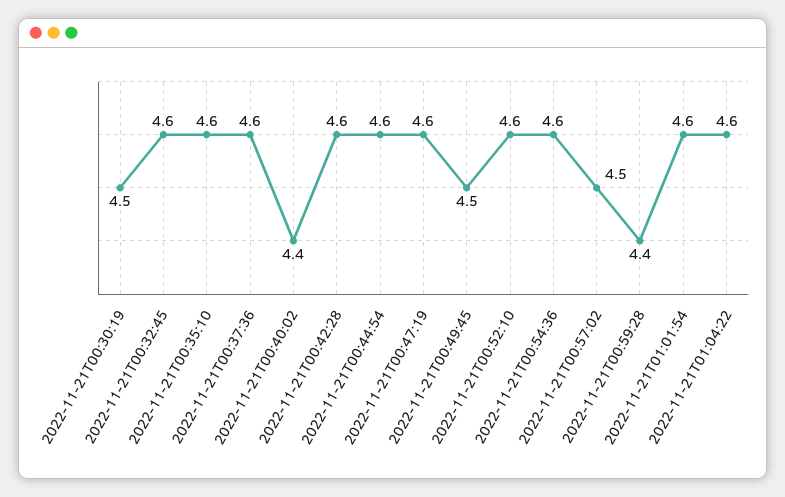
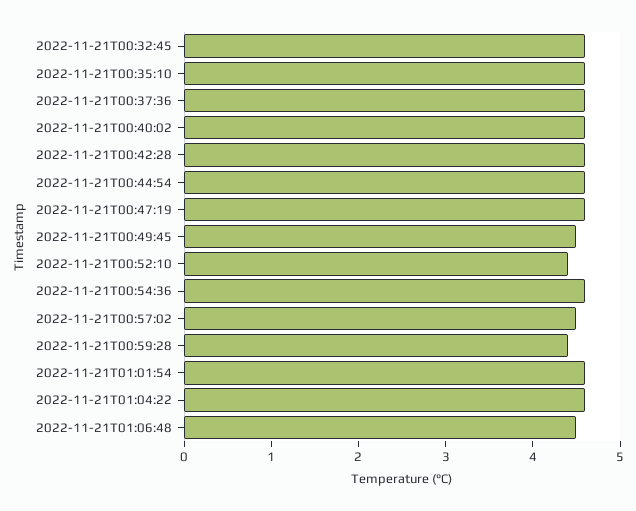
2022-11-21T00:30:19: 4.5 -> none
2022-11-21T00:40:02: 4.4 -> 4.6
2022-11-21T00:52:10: 4.6 -> 4.4
2022-11-21T01:06:48: none -> 4.5

